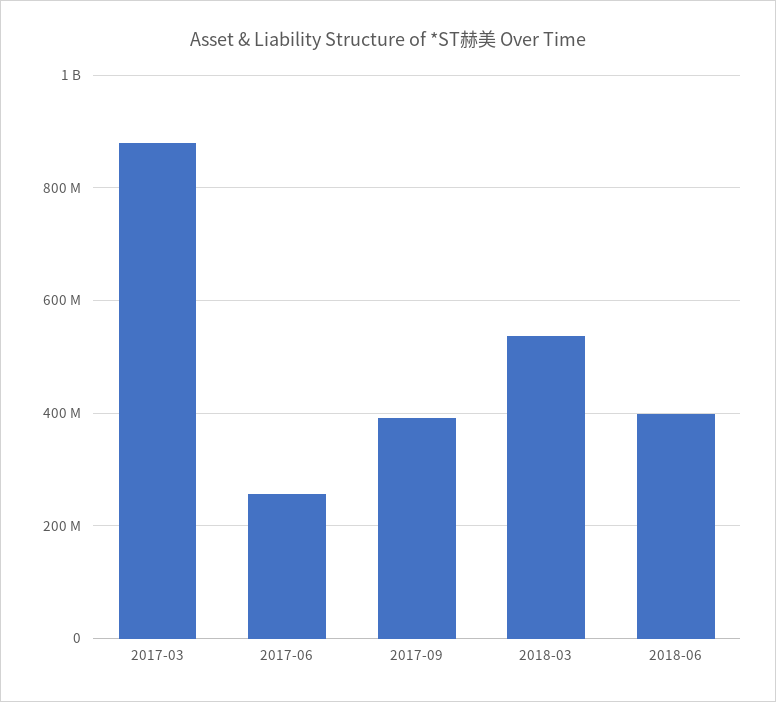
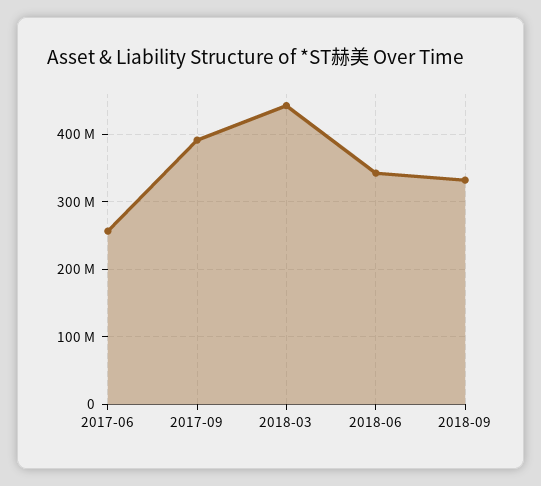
2017-03: 880000000 -> none
2018-03: 540000000 -> 440000000
2018-06: 400000000 -> 340000000
2018-09: none -> 330000000

